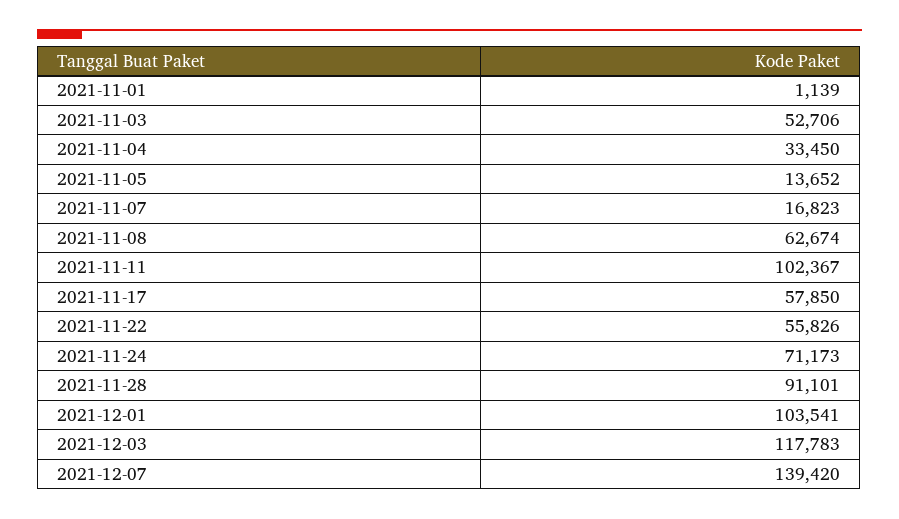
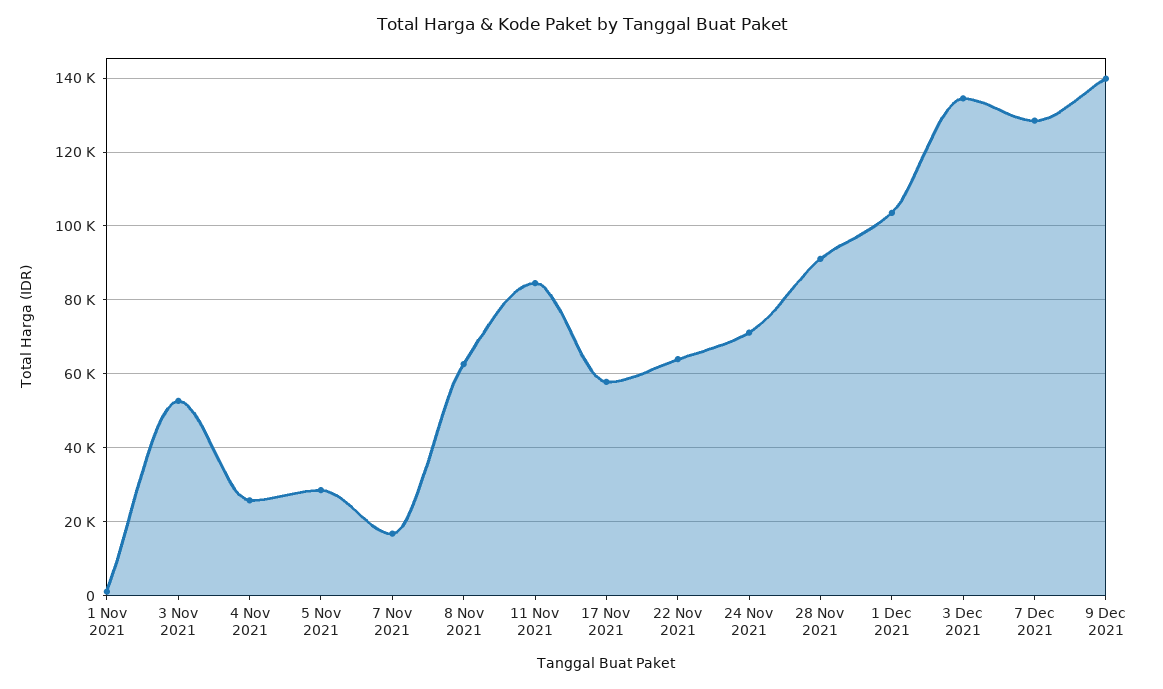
2021-11-04: 33450 -> 26000
2021-11-05: 13652 -> 28000
2021-11-11: 102367 -> 84000
2021-11-22: 55826 -> 64000
2021-12-03: 117783 -> 134000
2021-12-07: 139420 -> 128000
9 Dec 2021: none -> 140000

